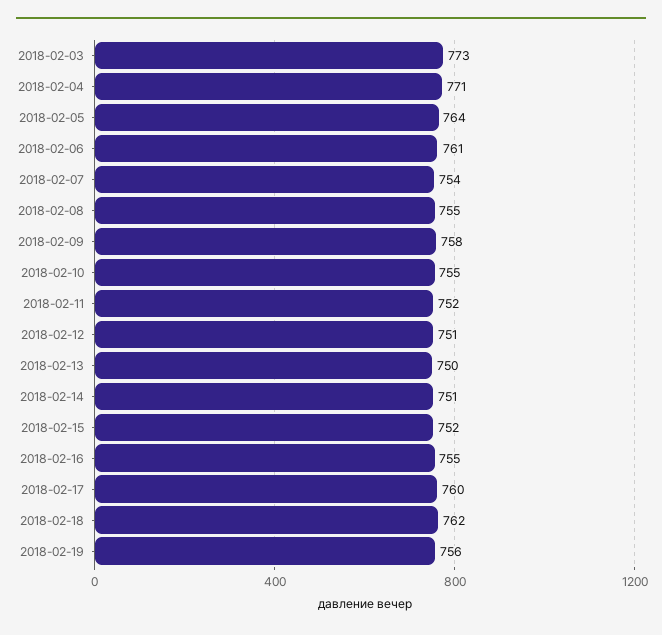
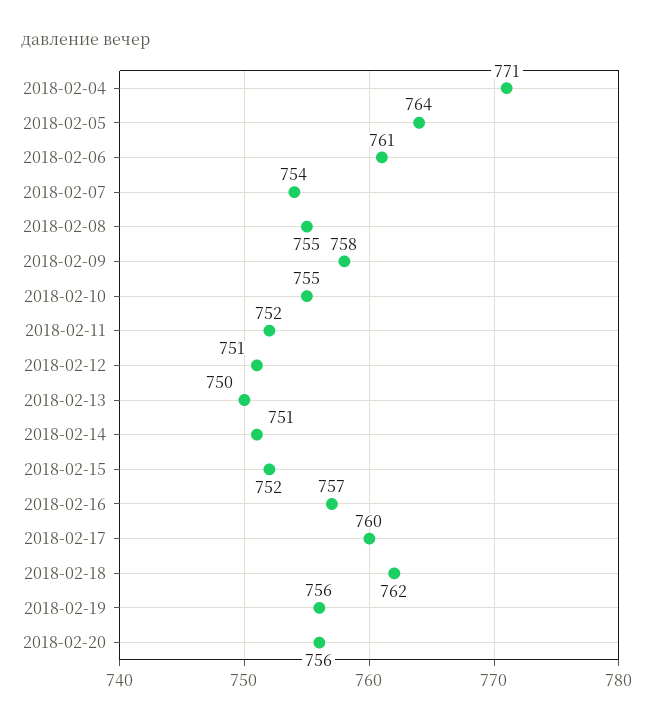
2018-02-03: 773 -> none
2018-02-16: 755 -> 757
2018-02-20: none -> 756

